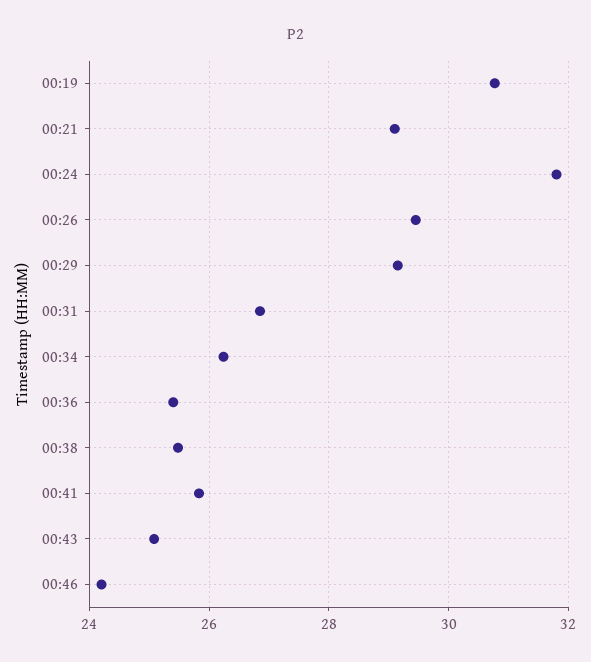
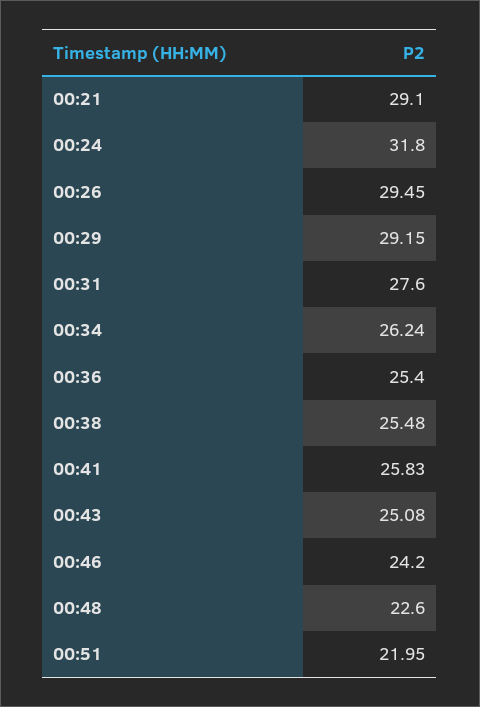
00:19: 30.8 -> none
00:31: 26.8 -> 27.6
00:48: none -> 22.6
00:51: none -> 21.95

